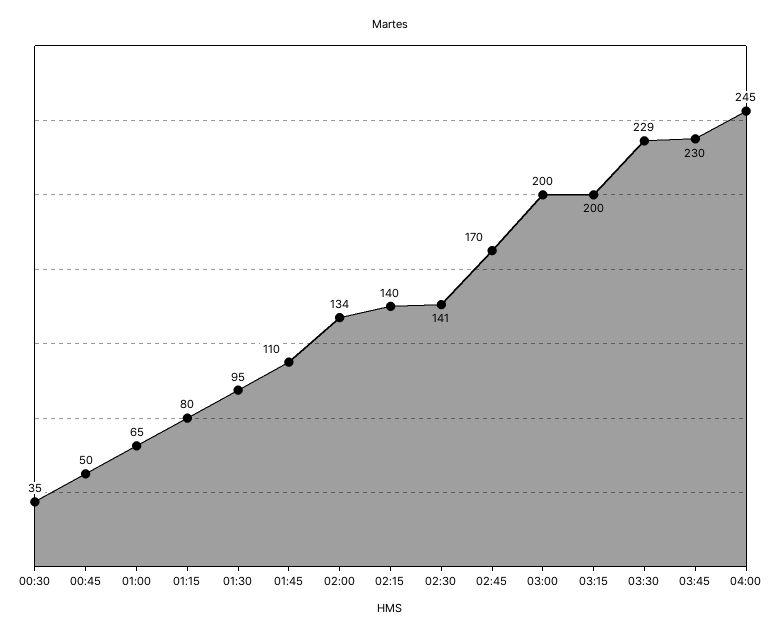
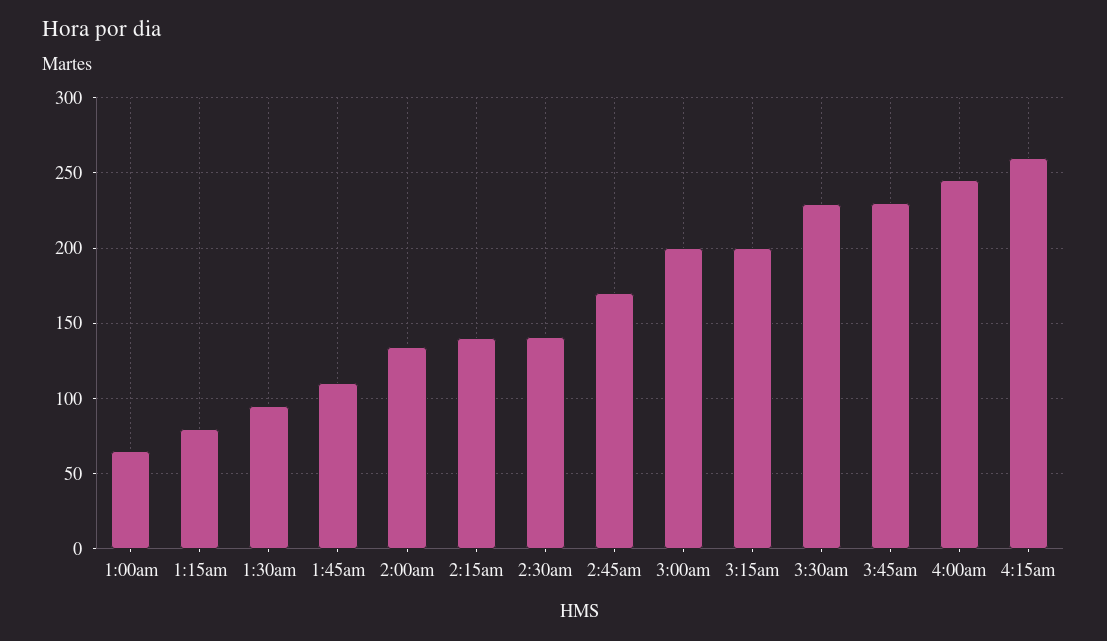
00:30: 35 -> none
00:45: 50 -> none
4:15am: none -> 260

